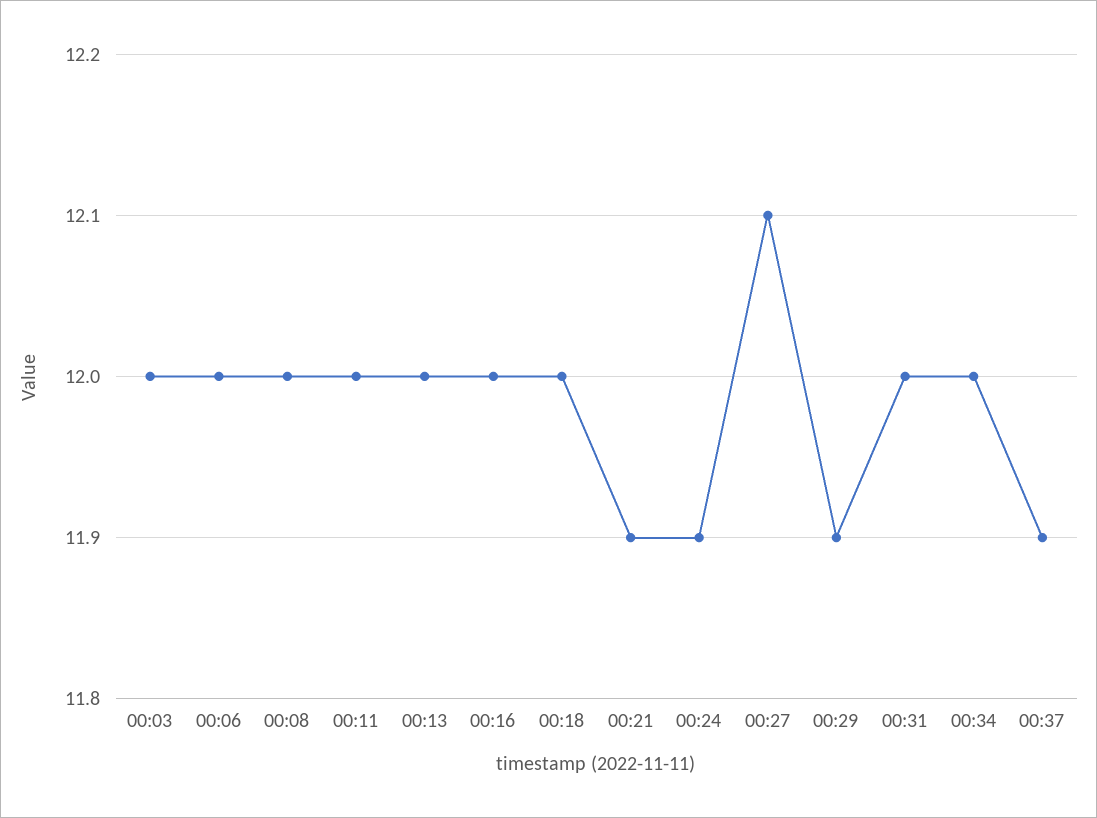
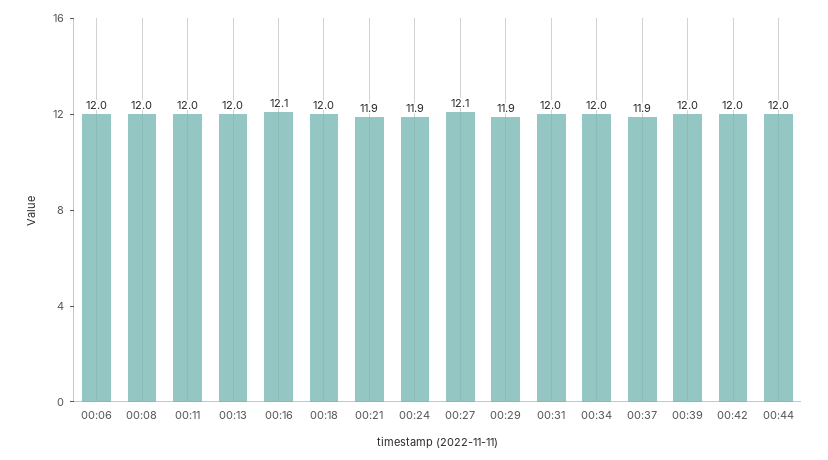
00:03: 12 -> none
00:16: 12 -> 12.1
00:39: none -> 12
00:42: none -> 12
00:44: none -> 12

